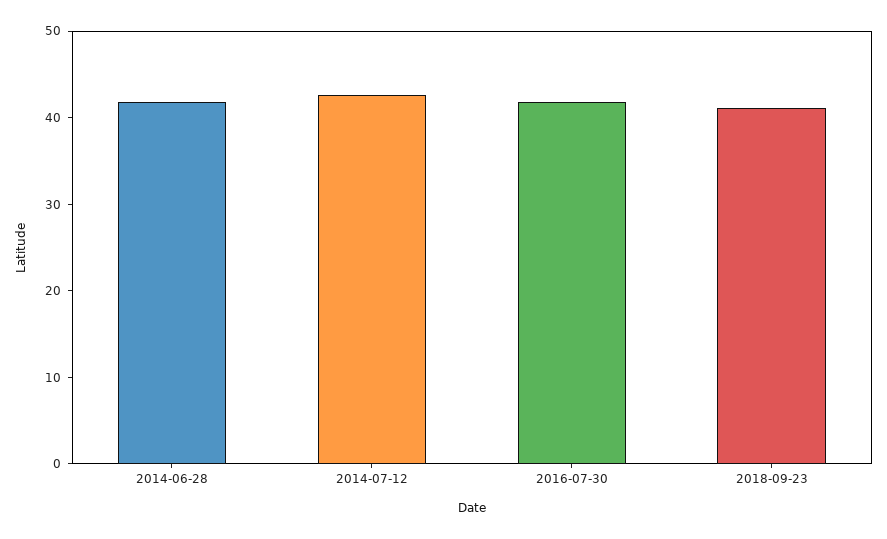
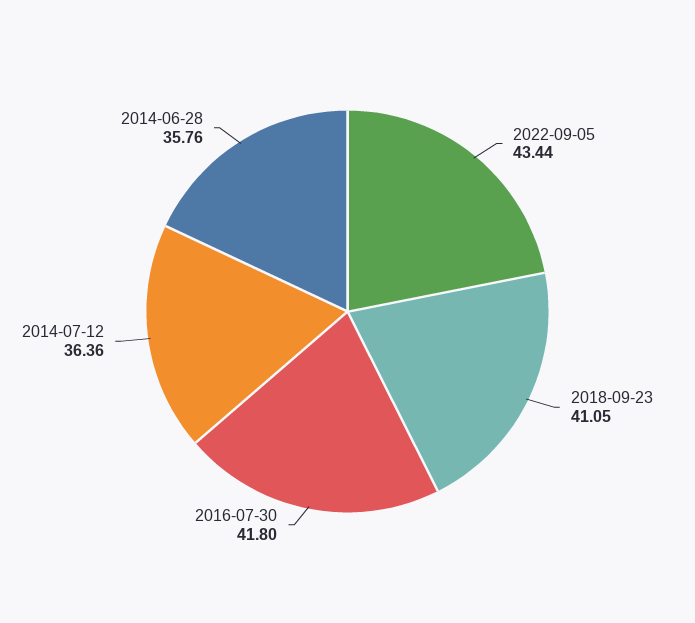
2014-06-28: 42 -> 35.76
2014-07-12: 42 -> 36.36
2022-09-05: none -> 43.44

